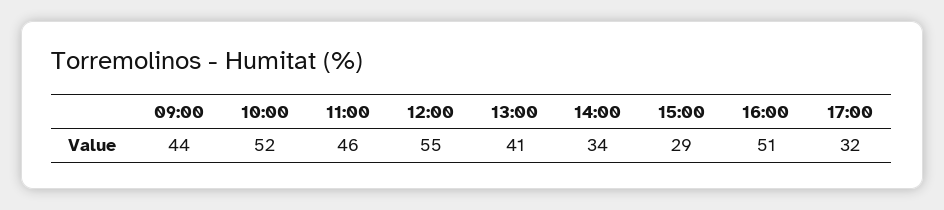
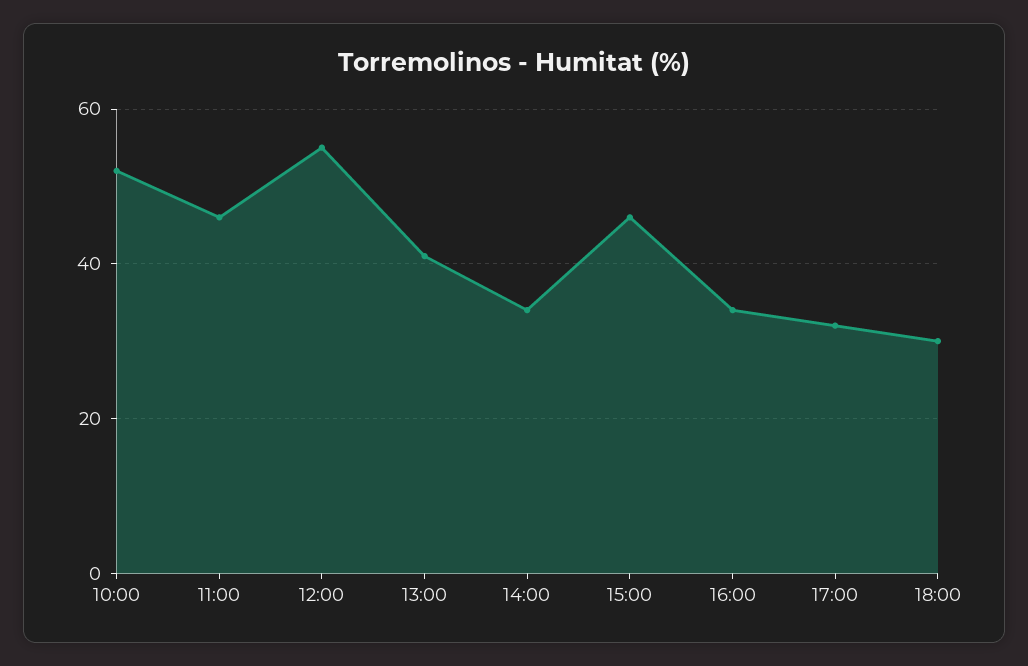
09:00: 44 -> none
15:00: 29 -> 45
16:00: 51 -> 35
18:00: none -> 30

